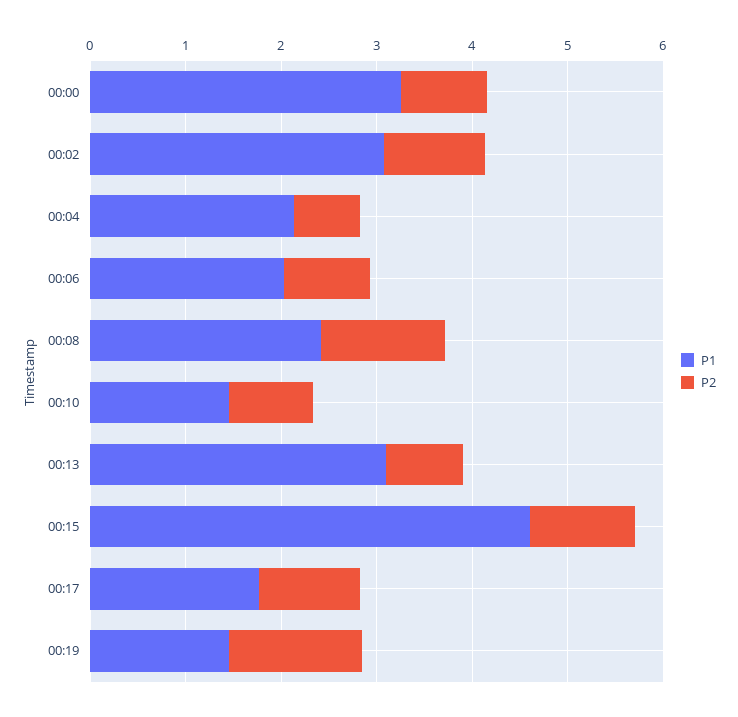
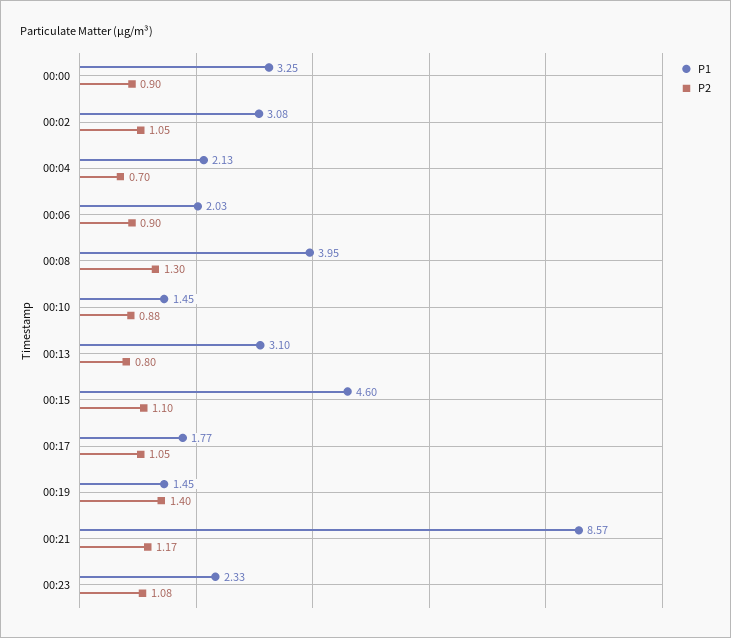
P1, 00:08: 2.4 -> 3.95
P1, 00:21: none -> 8.57
P2, 00:21: none -> 1.17
P1, 00:23: none -> 2.33
P2, 00:23: none -> 1.08

